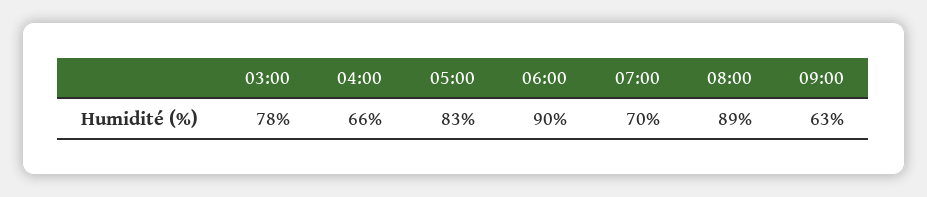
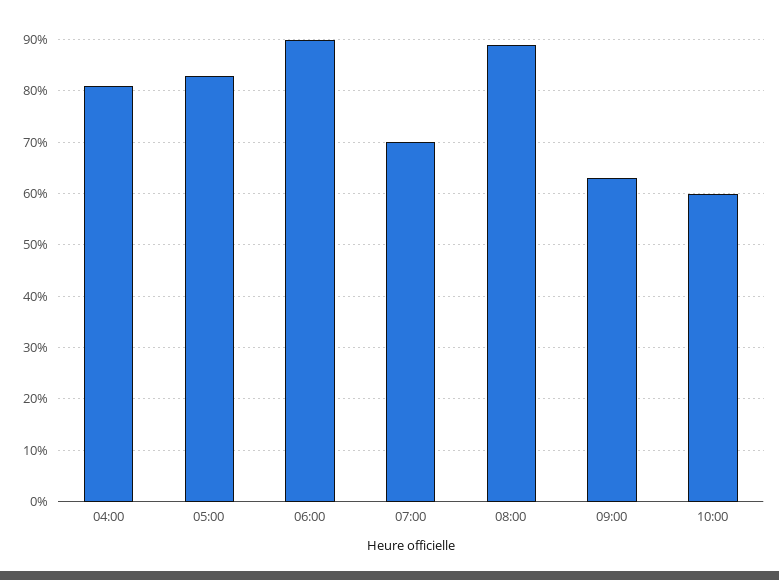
03:00: 78 -> none
04:00: 66 -> 80
10:00: none -> 60

